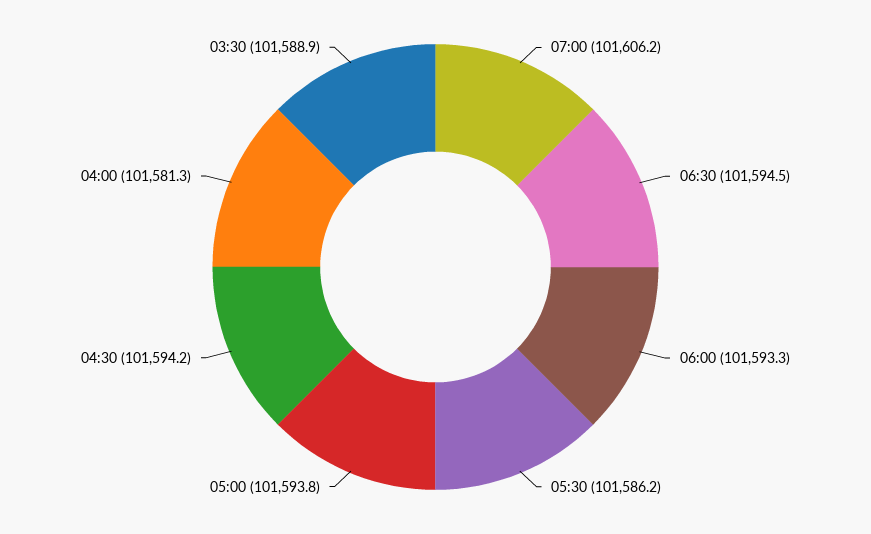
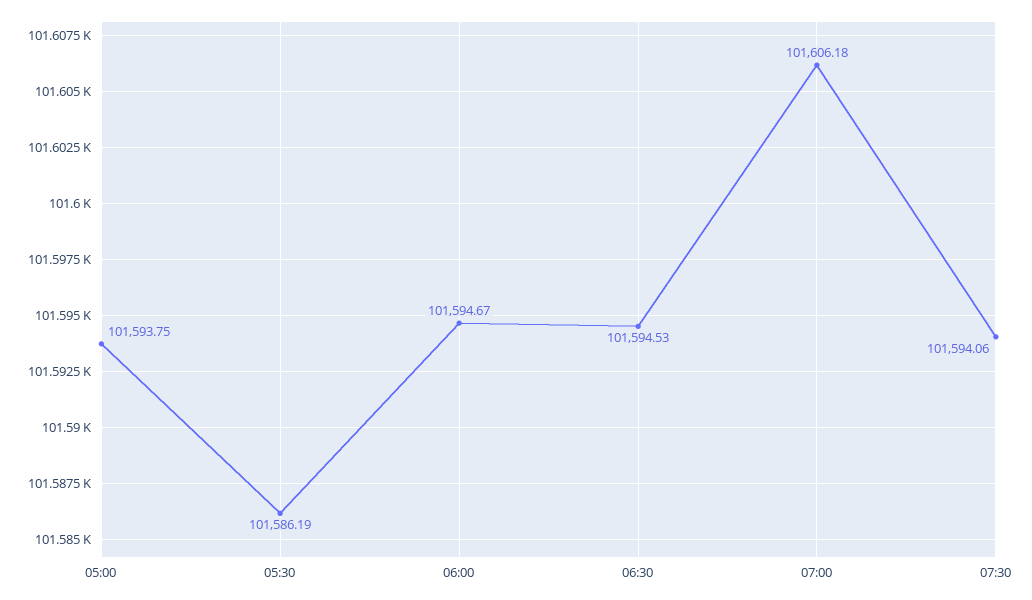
06:00: 101593.3 -> 101594.67
04:30: 101594.2 -> none
04:00: 101581.3 -> none
03:30: 101588.9 -> none
07:30: none -> 101594.06

